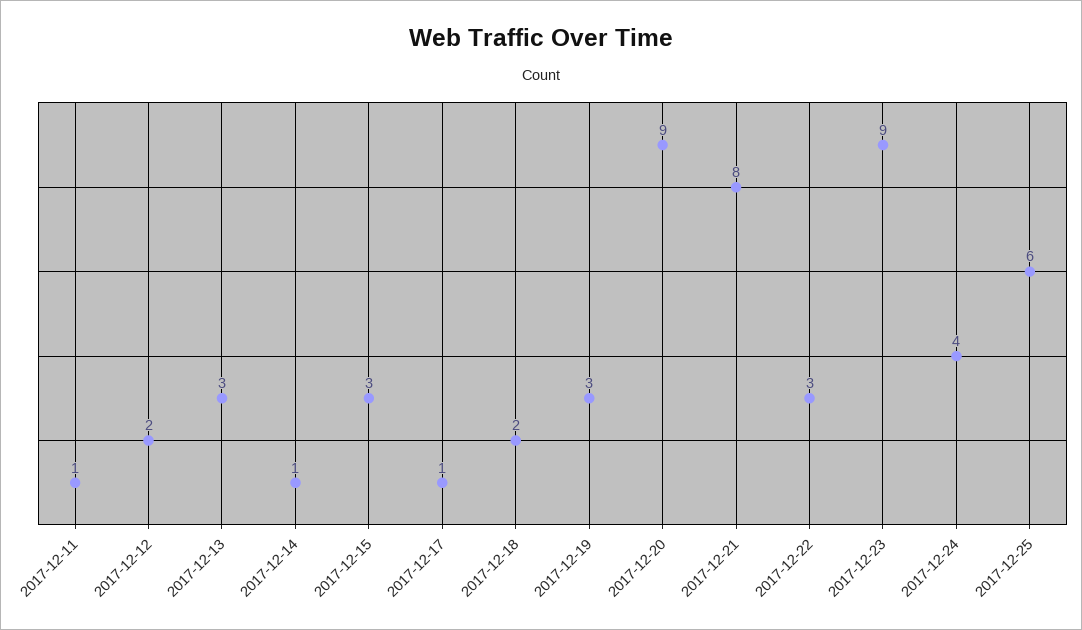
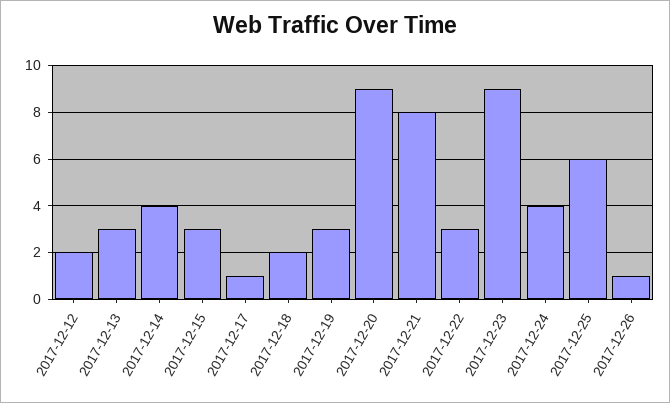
2017-12-11: 1 -> none
2017-12-14: 1 -> 4
2017-12-26: none -> 1

